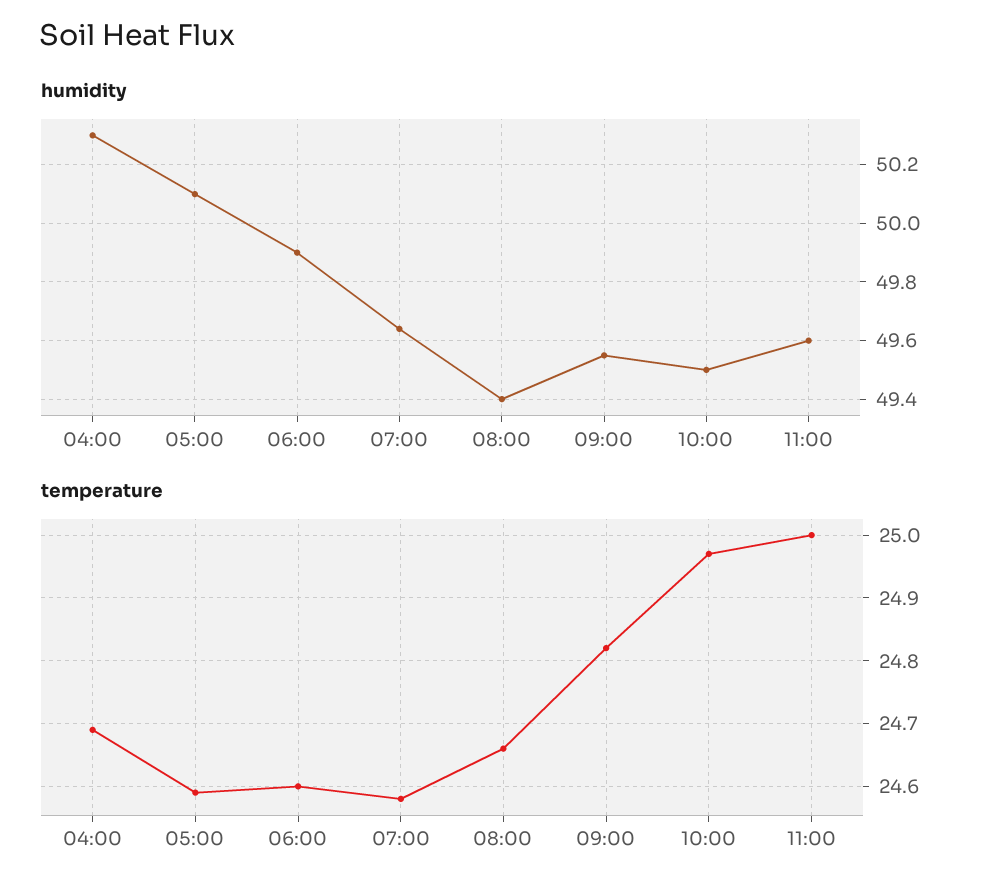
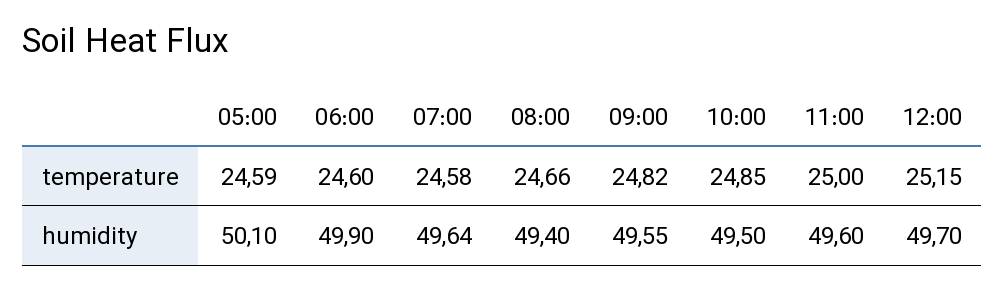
humidity, 04:00: 50.3 -> none
temperature, 04:00: 24.69 -> none
temperature, 10:00: 24.97 -> 24.85
temperature, 12:00: none -> 25.15
humidity, 12:00: none -> 49.7

